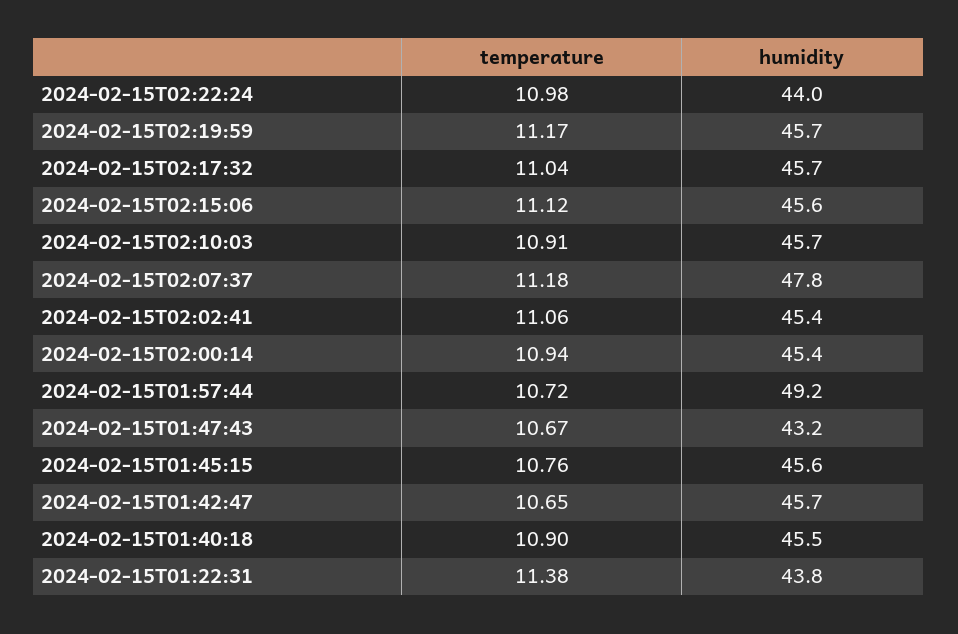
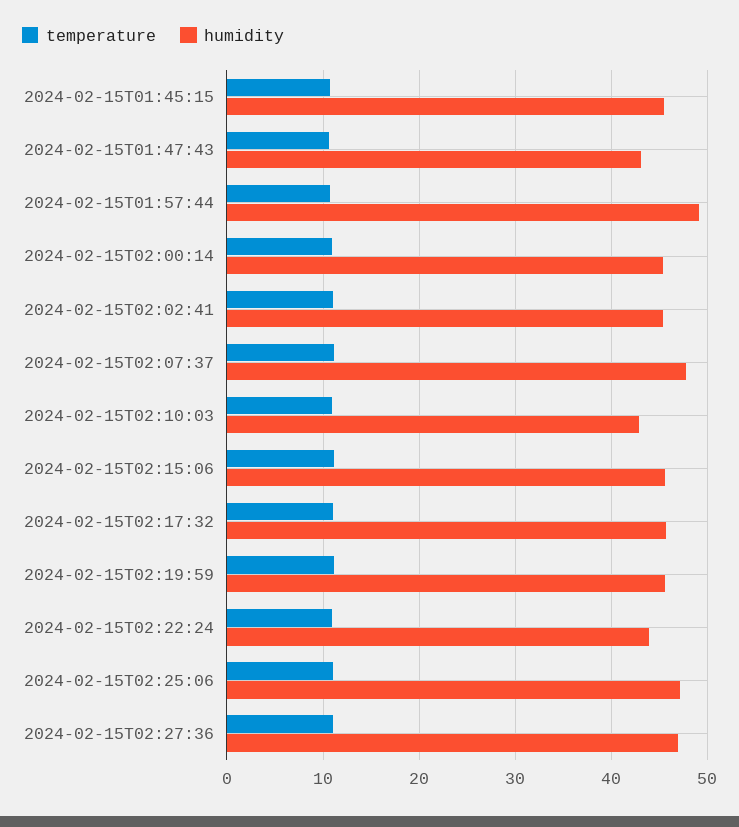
humidity, 2024-02-15T02:10:03: 45.7 -> 43
temperature, 2024-02-15T01:42:47: 10.65 -> none
humidity, 2024-02-15T01:42:47: 45.7 -> none
temperature, 2024-02-15T01:40:18: 10.9 -> none
humidity, 2024-02-15T01:40:18: 45.5 -> none
temperature, 2024-02-15T01:22:31: 11.38 -> none
humidity, 2024-02-15T01:22:31: 43.8 -> none
temperature, 2024-02-15T02:25:06: none -> 11
humidity, 2024-02-15T02:25:06: none -> 47
temperature, 2024-02-15T02:27:36: none -> 11
humidity, 2024-02-15T02:27:36: none -> 47

